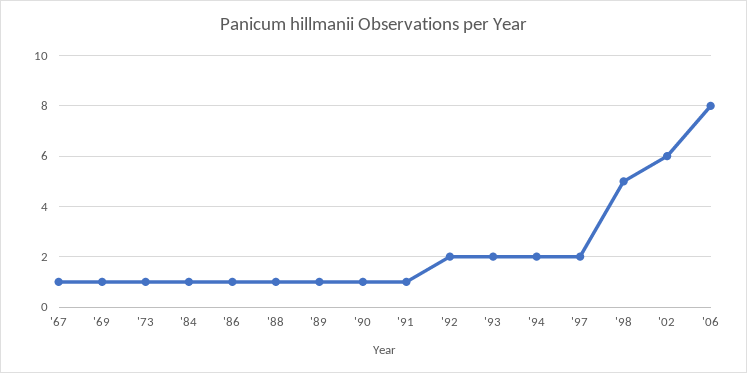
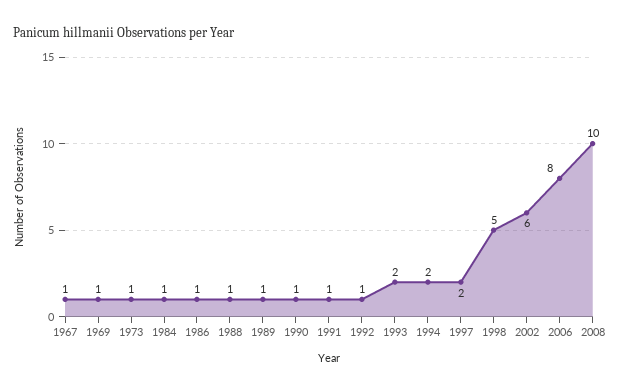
'92: 2 -> 1
2008: none -> 10

